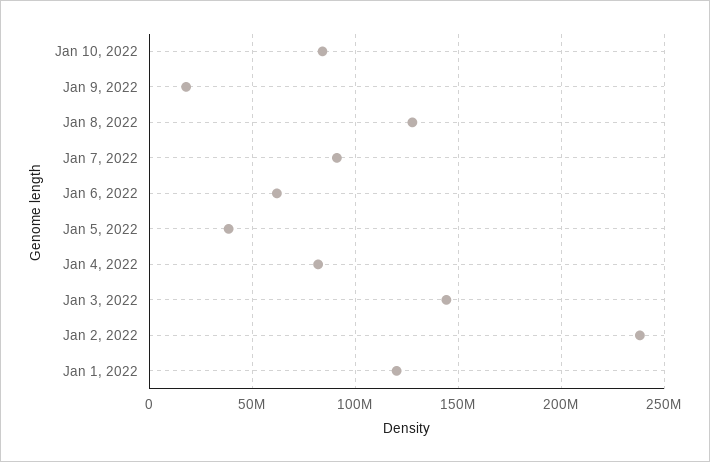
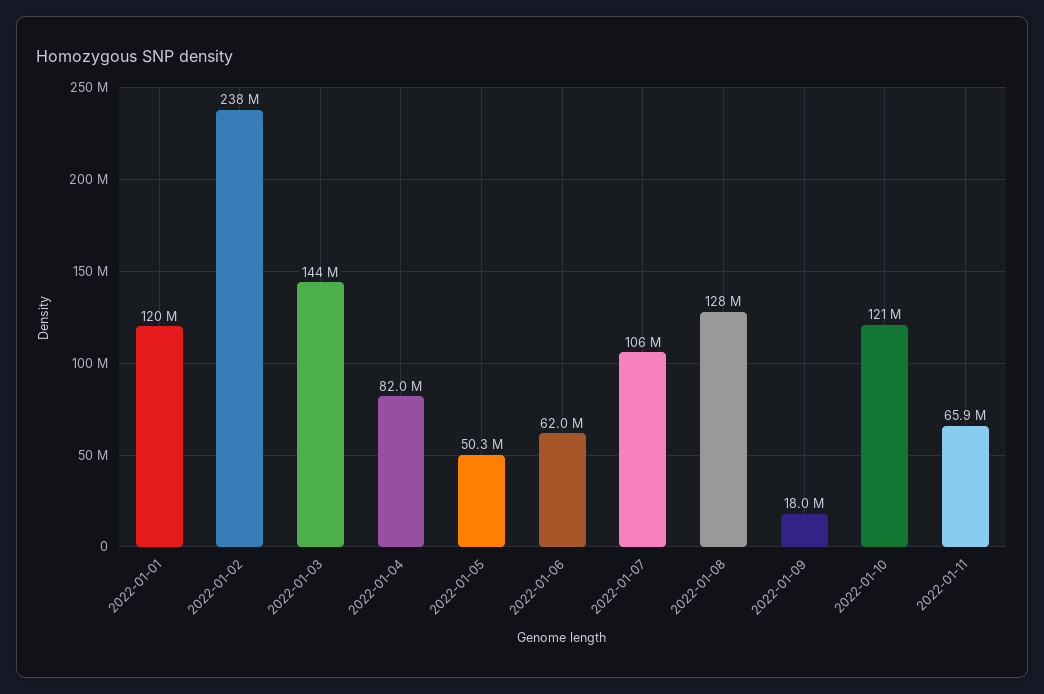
Jan 10, 2022: 85000000 -> 121000000
Jan 7, 2022: 90000000 -> 106000000
Jan 5, 2022: 40000000 -> 50300000
2022-01-11: none -> 65900000

